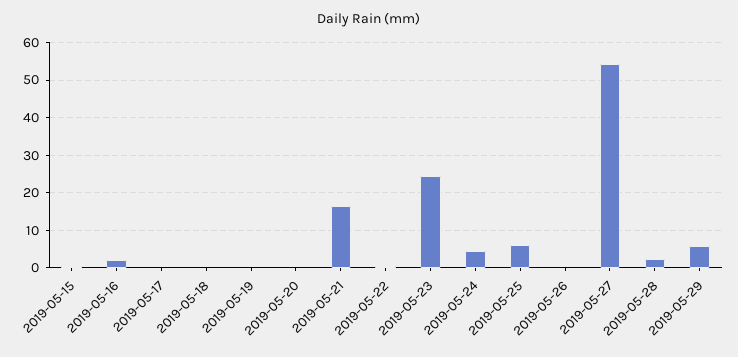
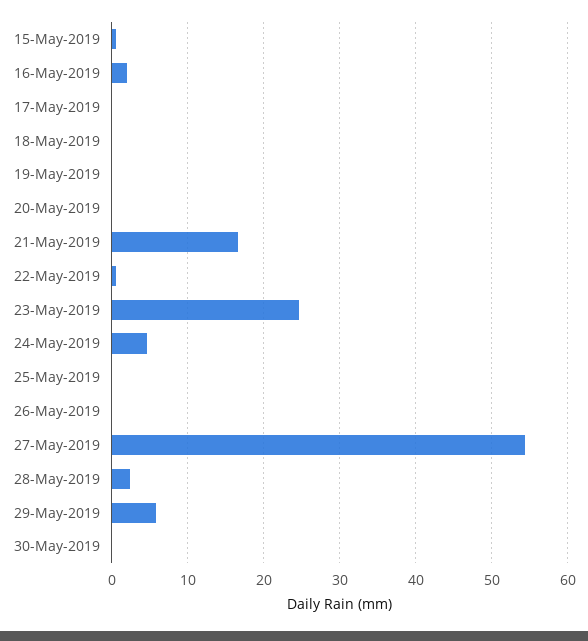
2019-05-25: 6 -> 0
30-May-2019: none -> 0

